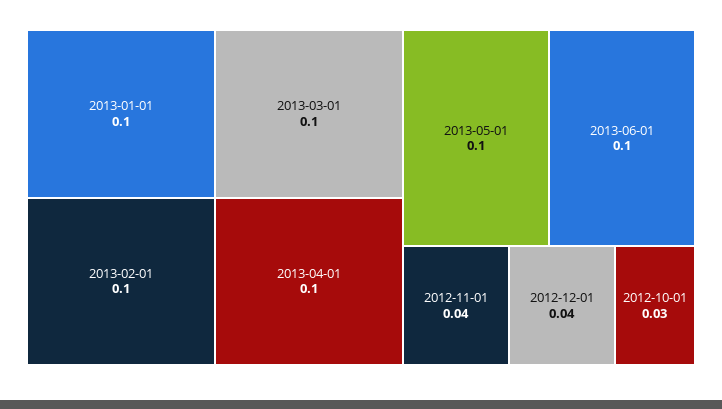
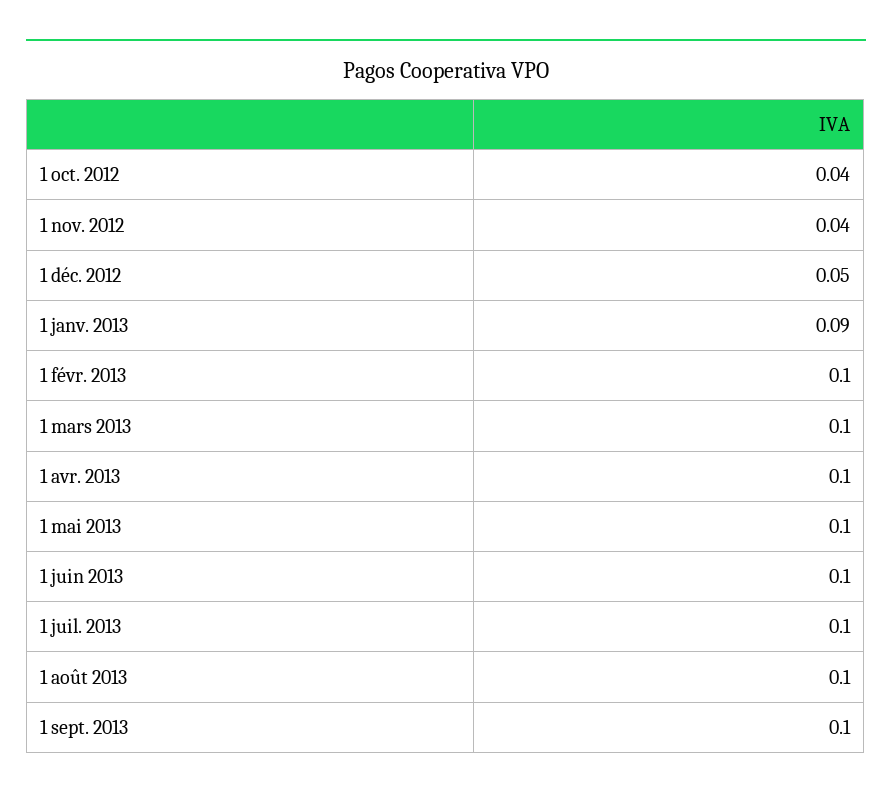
2013-01-01: 0.1 -> 0.09
2012-12-01: 0.04 -> 0.05
2012-10-01: 0.03 -> 0.04
1 juil. 2013: none -> 0.1
1 août 2013: none -> 0.1
1 sept. 2013: none -> 0.1

